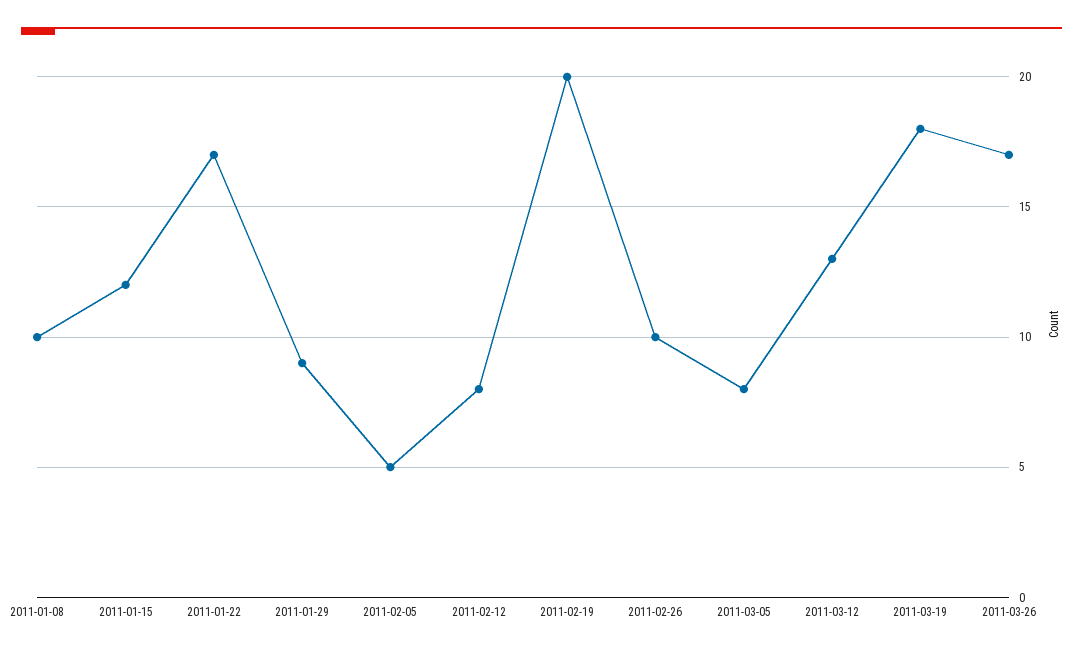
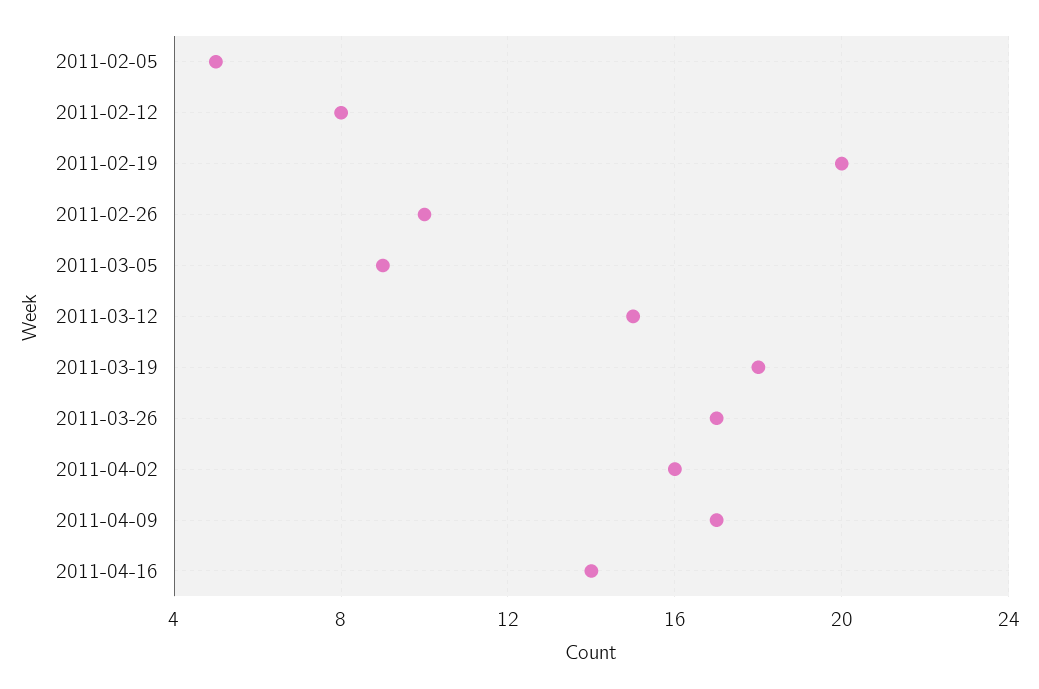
2011-01-08: 10 -> none
2011-01-15: 12 -> none
2011-01-22: 17 -> none
2011-01-29: 9 -> none
2011-03-05: 8 -> 9
2011-03-12: 13 -> 15
2011-04-02: none -> 16
2011-04-09: none -> 17
2011-04-16: none -> 14

